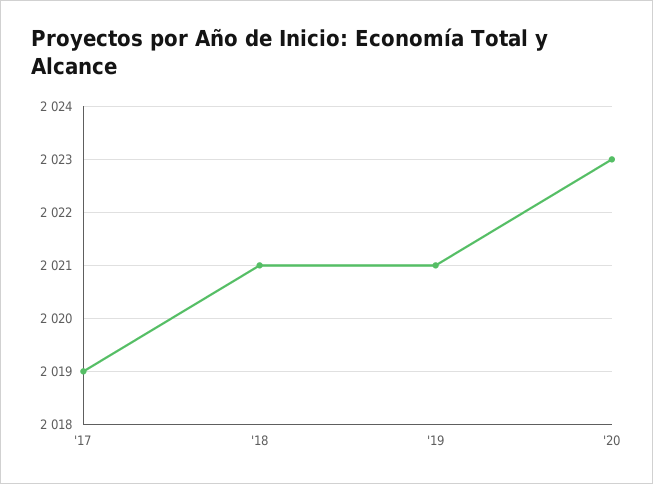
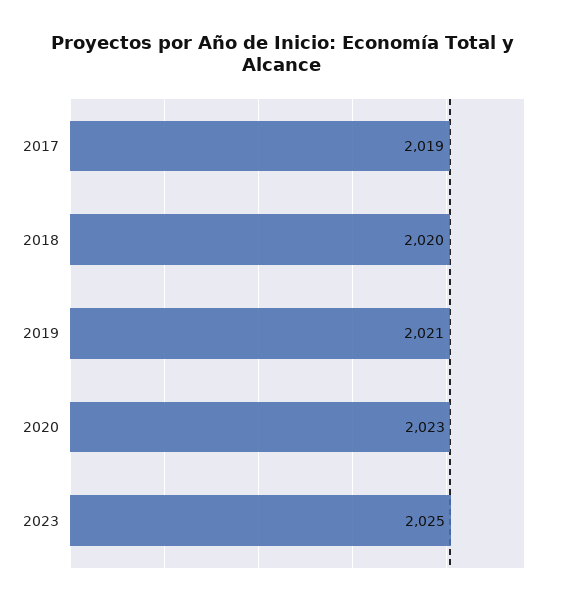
'18: 2021 -> 2020
2023: none -> 2025

